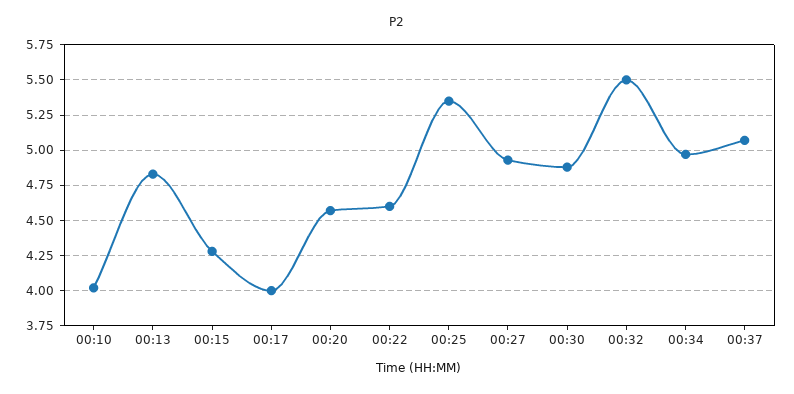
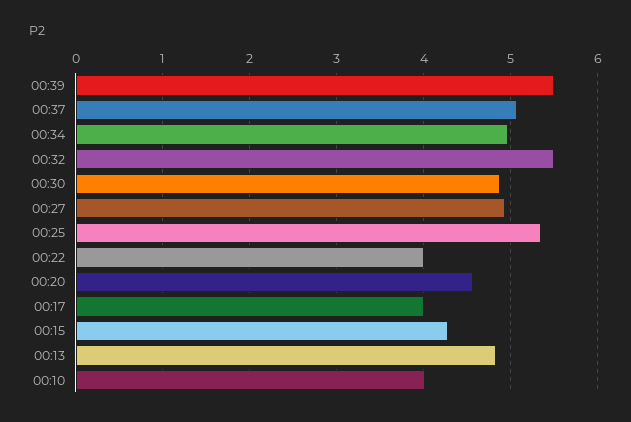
00:22: 4.6 -> 4
00:39: none -> 5.5

